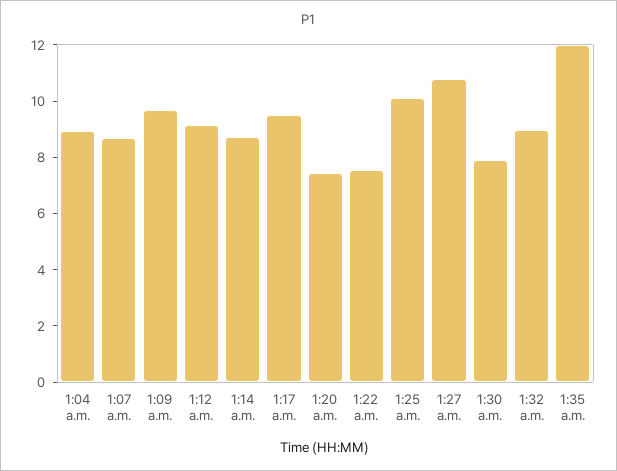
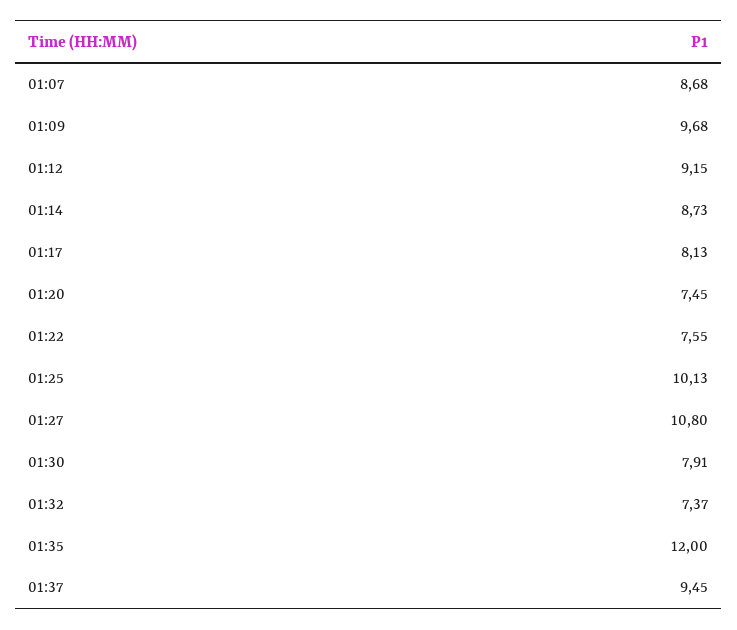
1:04 a.m.: 9 -> none
1:17 a.m.: 9.5 -> 8.13
1:32 a.m.: 9 -> 7.37
01:37: none -> 9.45

